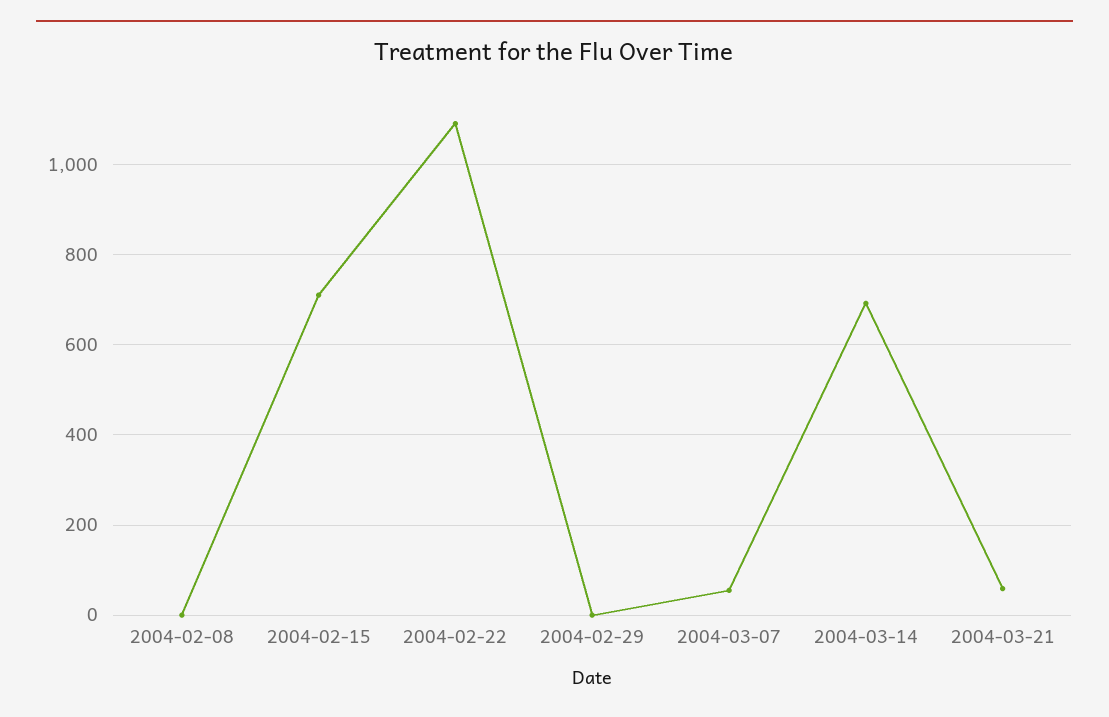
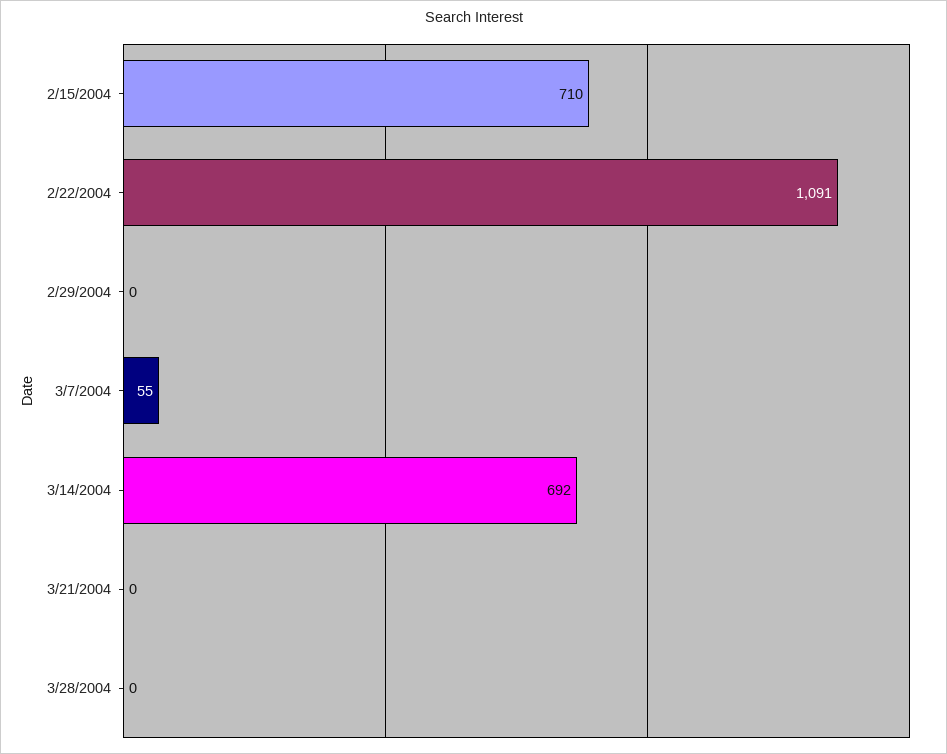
2004-02-08: 0 -> none
2004-03-21: 60 -> 0
3/28/2004: none -> 0

